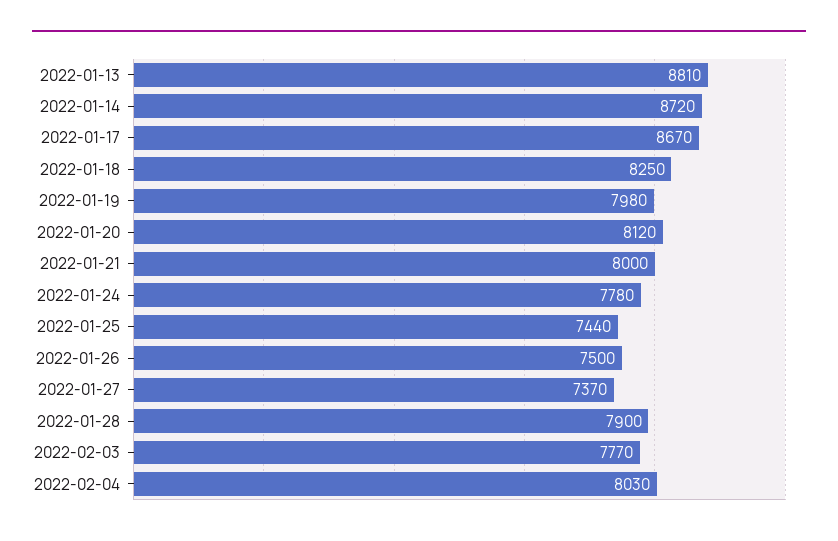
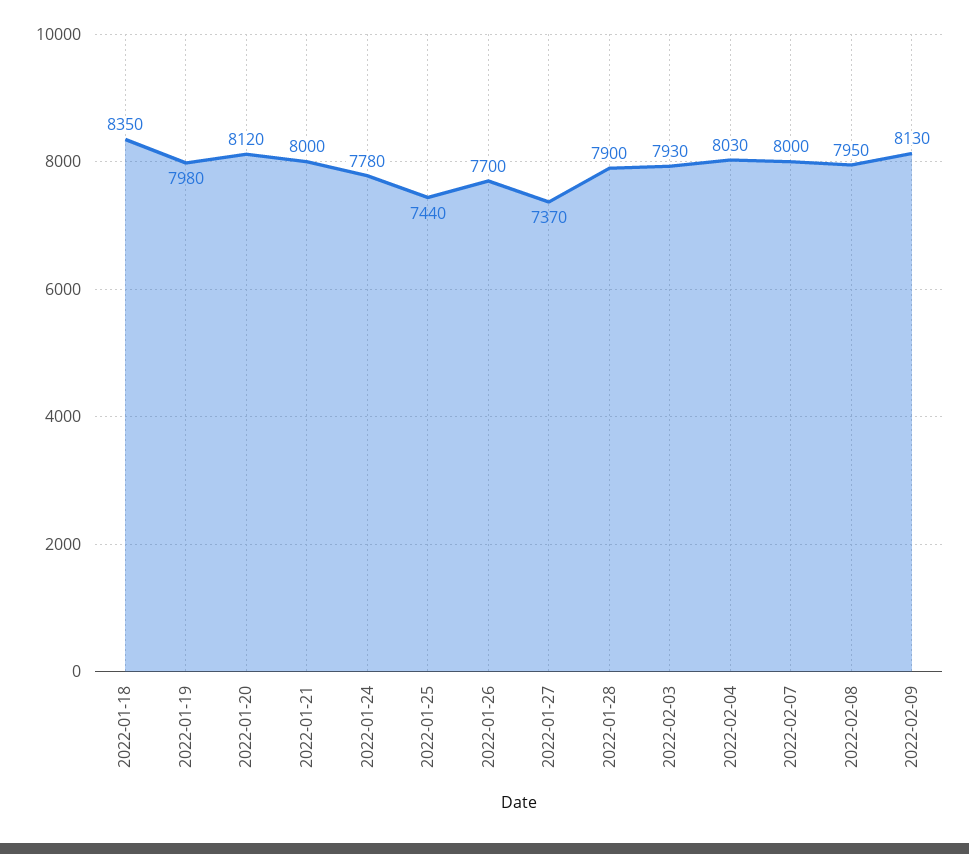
2022-01-13: 8810 -> none
2022-01-14: 8720 -> none
2022-01-17: 8670 -> none
2022-01-18: 8250 -> 8350
2022-01-26: 7500 -> 7700
2022-02-03: 7770 -> 7930
2022-02-07: none -> 8000
2022-02-08: none -> 7950
2022-02-09: none -> 8130

